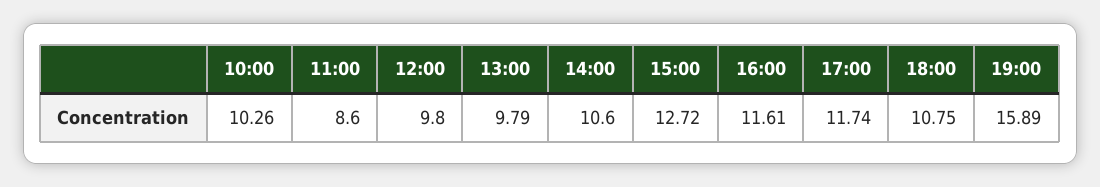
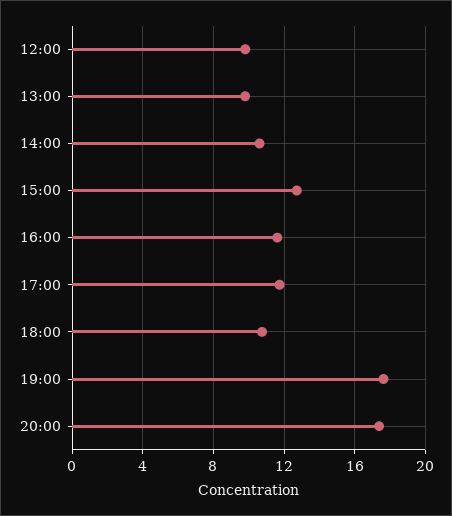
10:00: 10.26 -> none
11:00: 8.6 -> none
19:00: 15.89 -> 17.5
20:00: none -> 17.5

